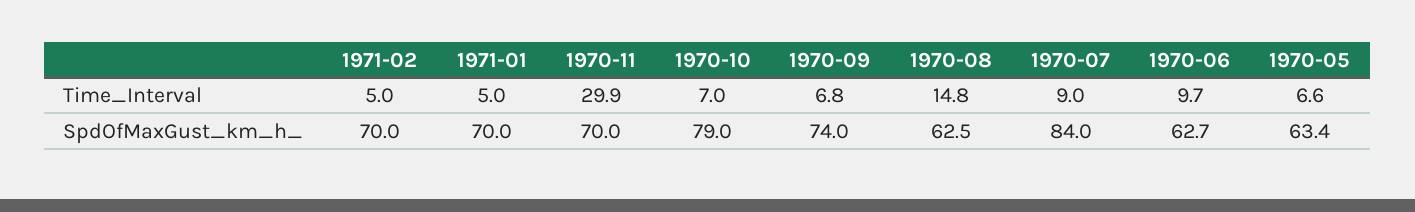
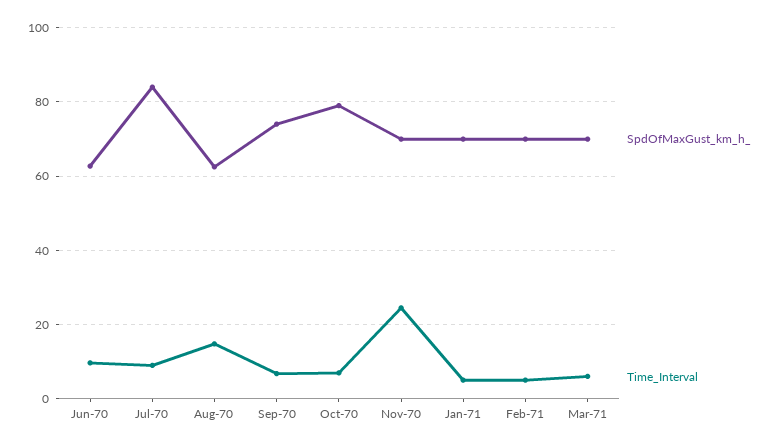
Time_Interval, 1970-11: 29.9 -> 24
Time_Interval, 1970-05: 6.6 -> none
SpdOfMaxGust_km_h_, 1970-05: 63.4 -> none
SpdOfMaxGust_km_h_, Mar-71: none -> 70
Time_Interval, Mar-71: none -> 6

